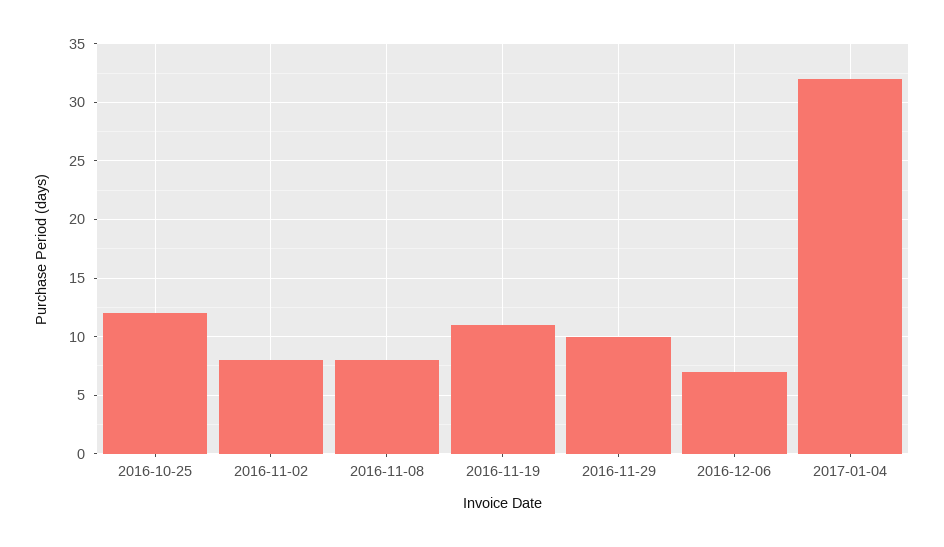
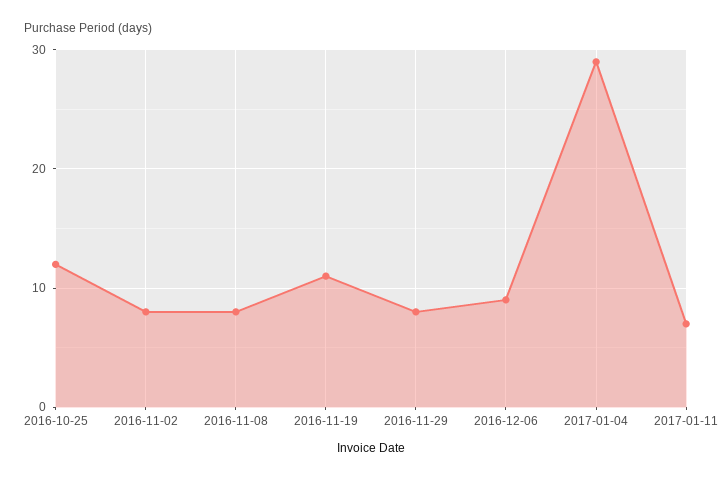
2016-11-29: 10 -> 8
2016-12-06: 7 -> 9
2017-01-04: 32 -> 29
2017-01-11: none -> 7

